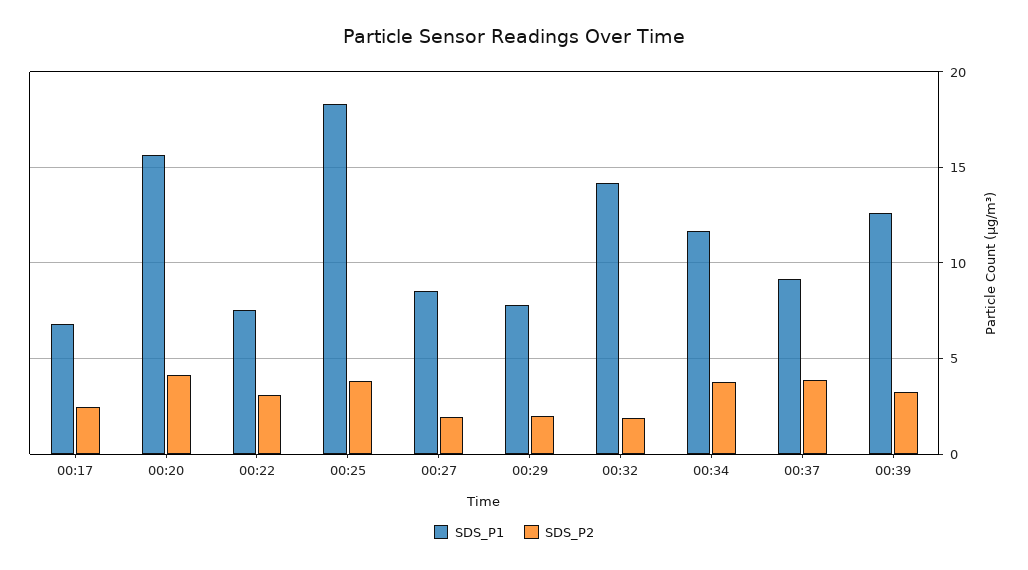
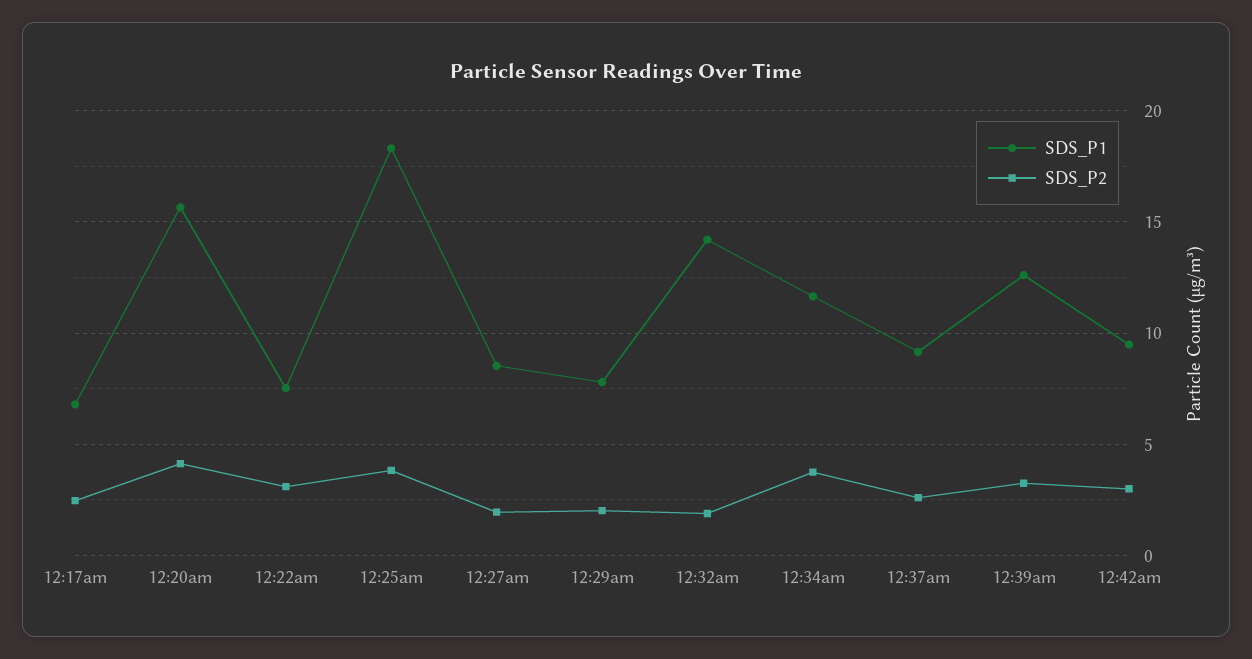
SDS_P2, 00:37: 4 -> 2.5
SDS_P1, 12:42am: none -> 9.5
SDS_P2, 12:42am: none -> 3

